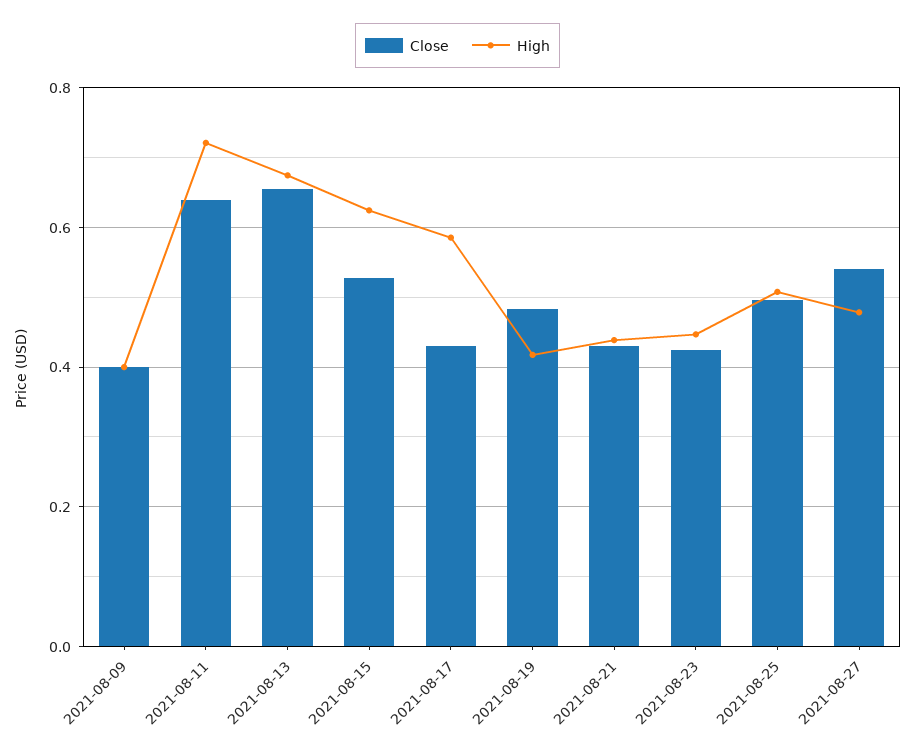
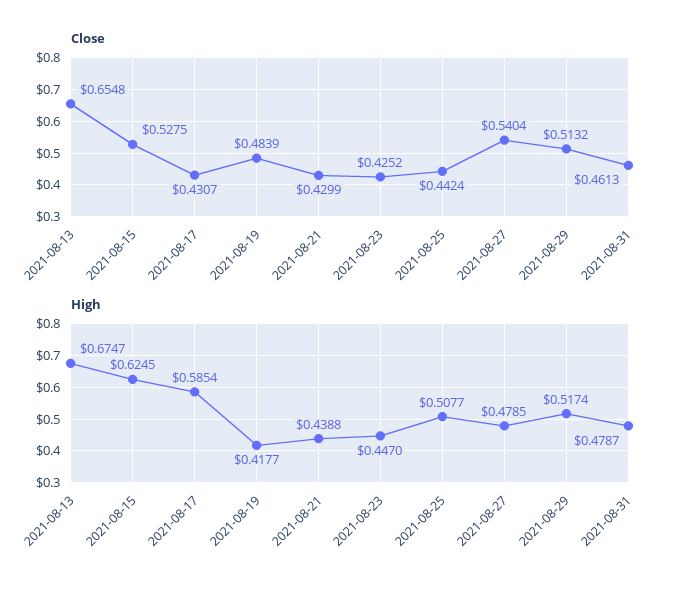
Close, 2021-08-09: 0.4 -> none
High, 2021-08-09: 0.4 -> none
Close, 2021-08-11: 0.64 -> none
High, 2021-08-11: 0.72 -> none
Close, 2021-08-25: 0.5 -> 0.4424
Close, 2021-08-29: none -> 0.5132
Close, 2021-08-31: none -> 0.4613
High, 2021-08-29: none -> 0.5174
High, 2021-08-31: none -> 0.4787

